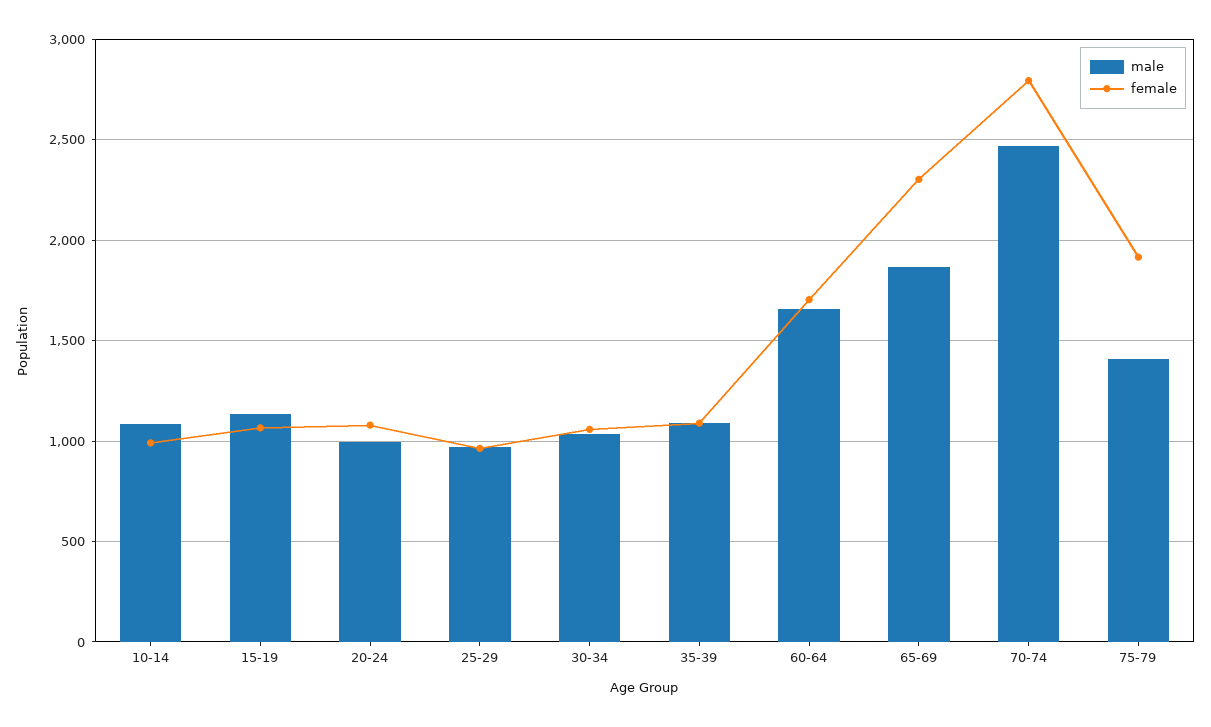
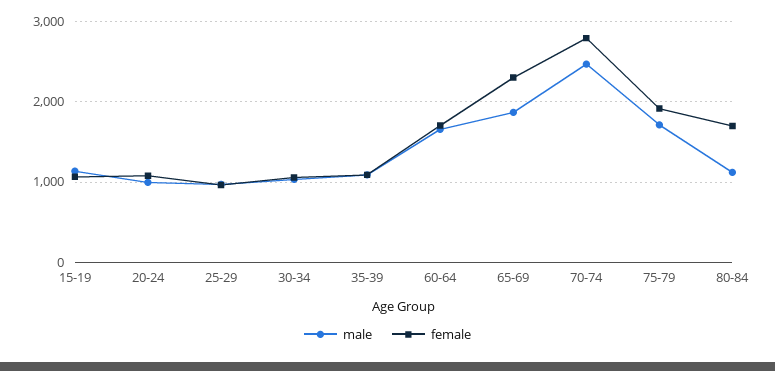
male, 10-14: 1100 -> none
female, 10-14: 1000 -> none
male, 75-79: 1400 -> 1700
male, 80-84: none -> 1100
female, 80-84: none -> 1700

